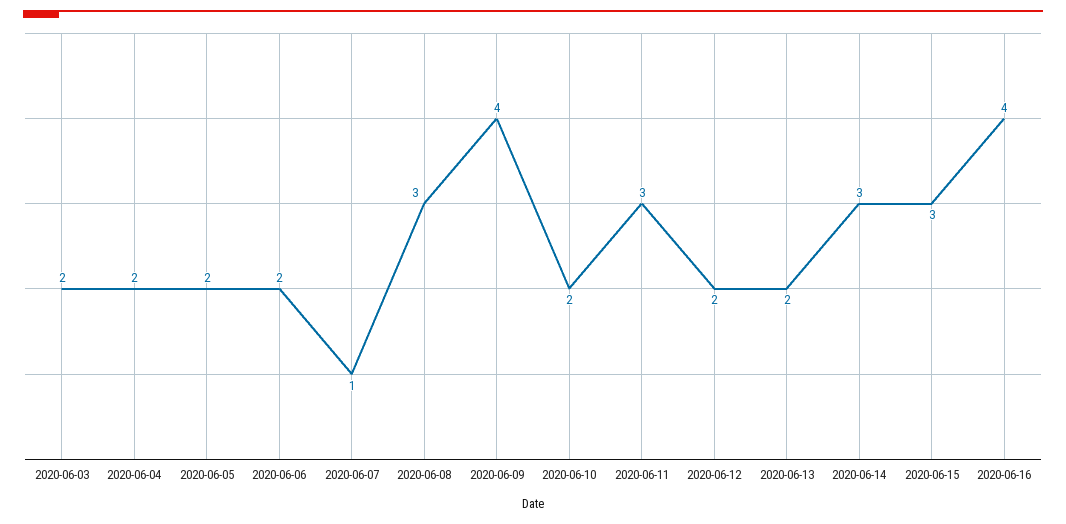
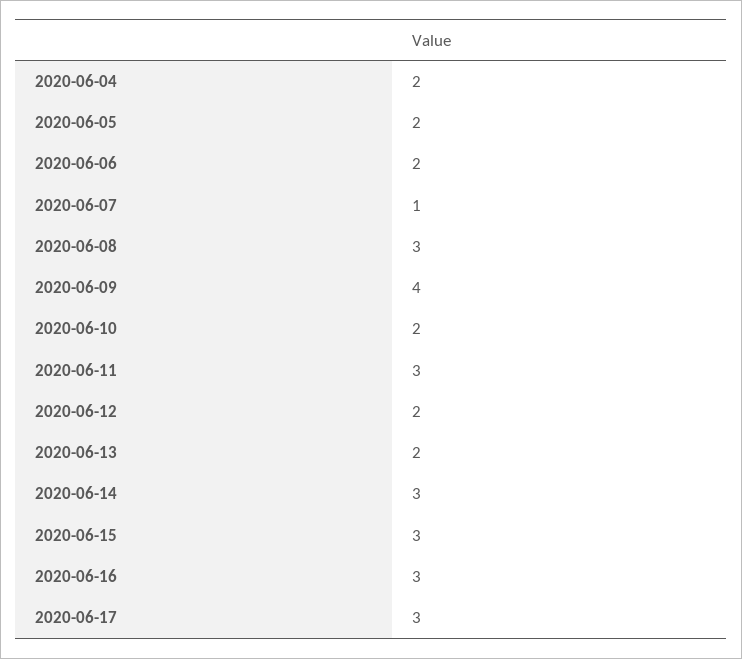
2020-06-03: 2 -> none
2020-06-16: 4 -> 3
2020-06-17: none -> 3

